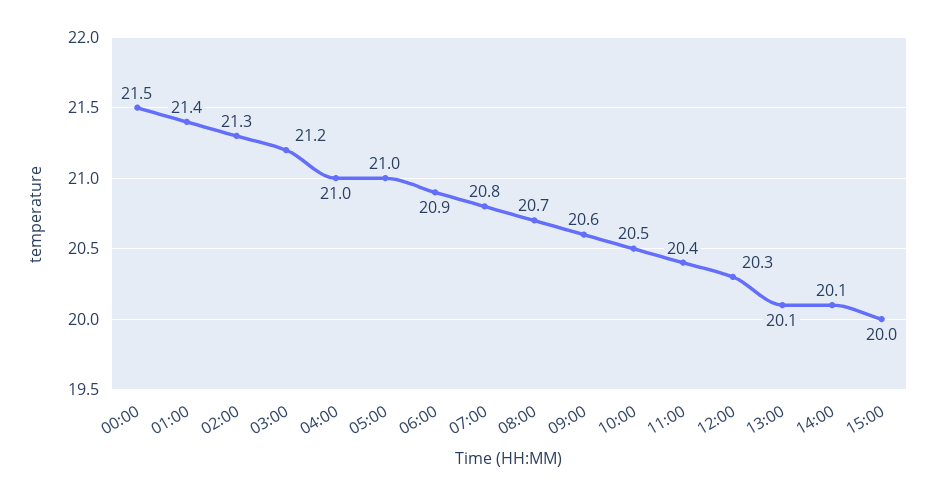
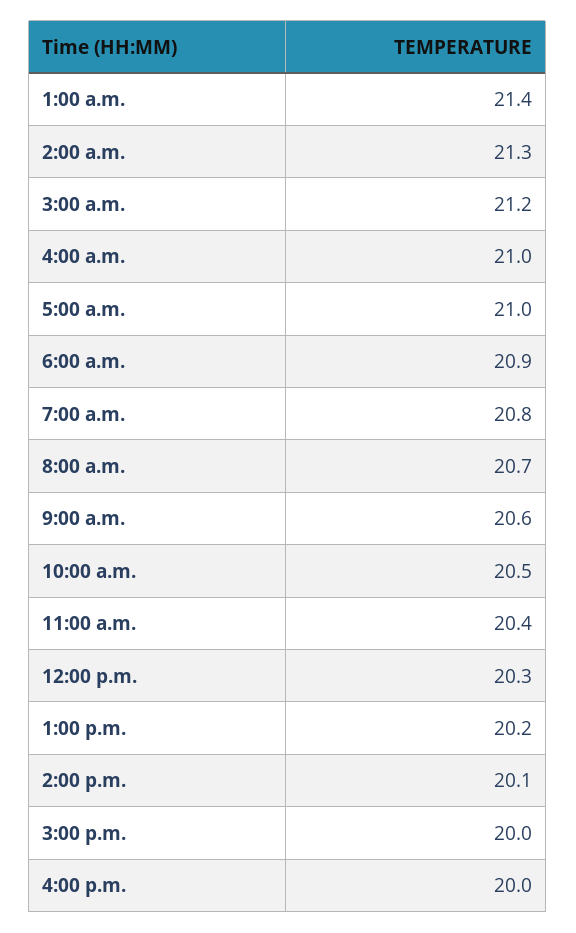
00:00: 21.5 -> none
13:00: 20.1 -> 20.2
4:00 p.m.: none -> 20

